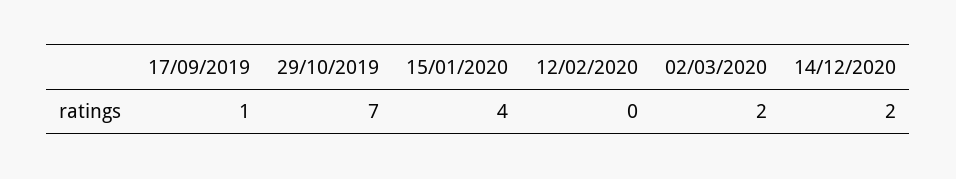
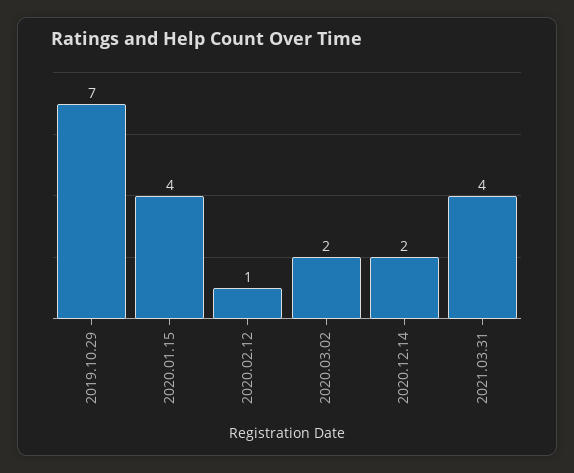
17/09/2019: 1 -> none
12/02/2020: 0 -> 1
2021.03.31: none -> 4

